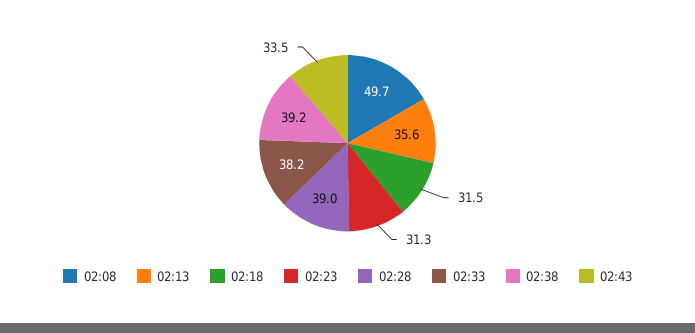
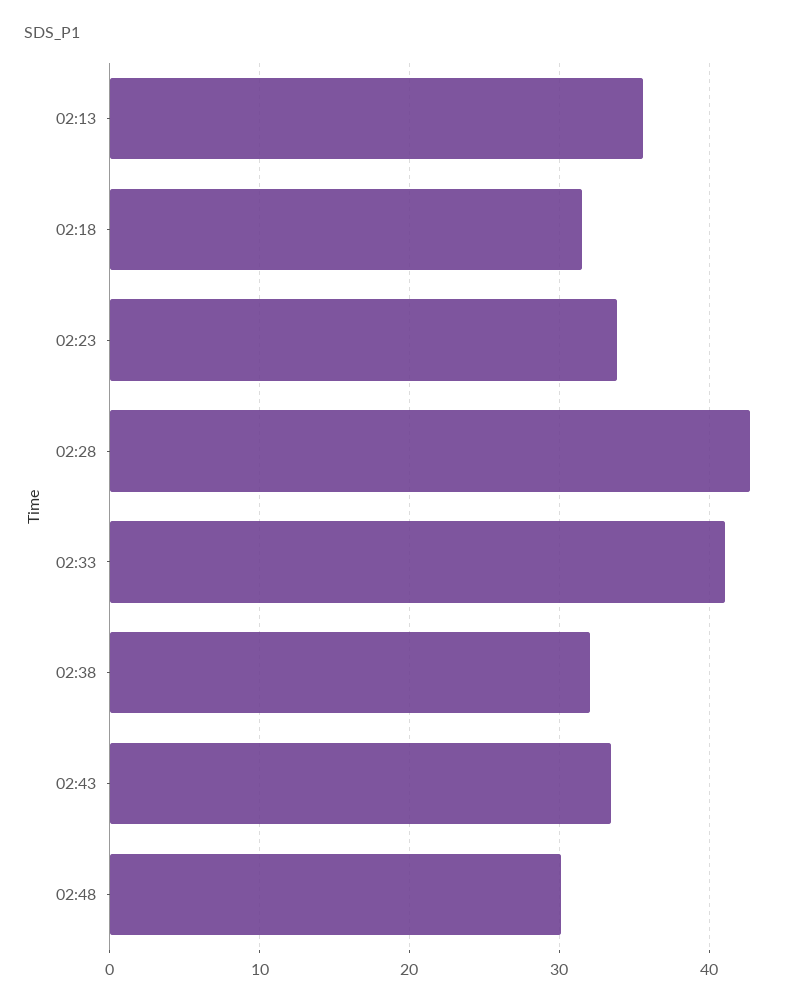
02:08: 49.7 -> none
02:23: 31.3 -> 34
02:28: 39 -> 43
02:33: 38.2 -> 41
02:38: 39.2 -> 32
02:48: none -> 30

